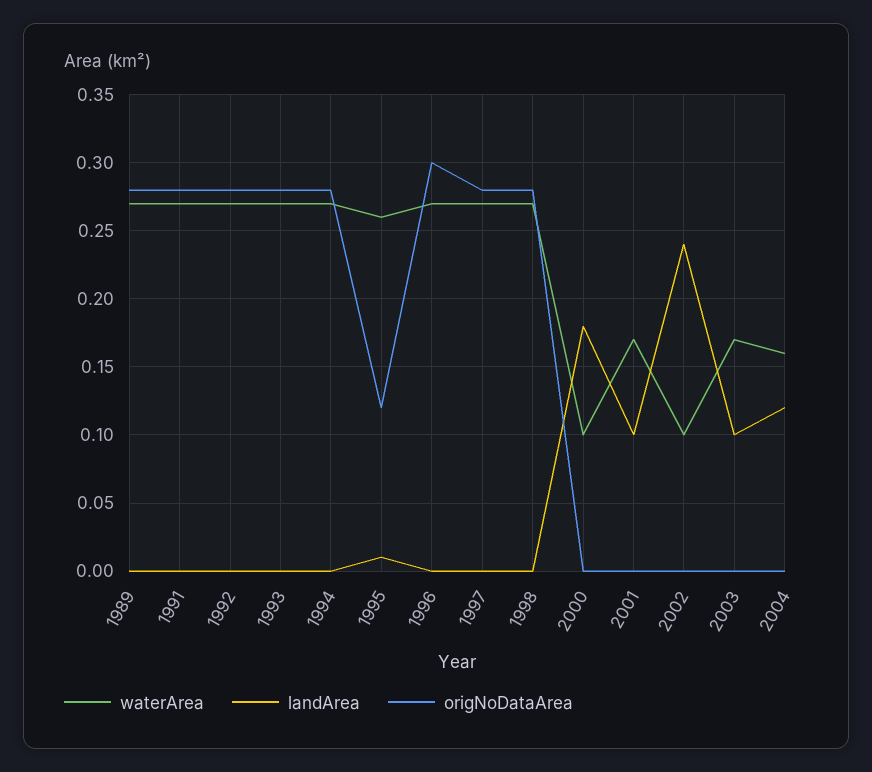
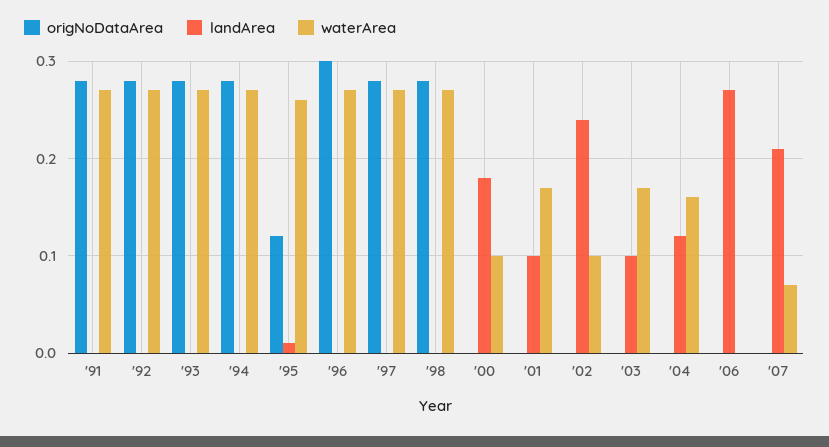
waterArea, 1989: 0.27 -> none
landArea, 1989: 0 -> none
origNoDataArea, 1989: 0.28 -> none
origNoDataArea, '06: none -> 0
landArea, '06: none -> 0.27
waterArea, '06: none -> 0
origNoDataArea, '07: none -> 0
landArea, '07: none -> 0.21
waterArea, '07: none -> 0.07

